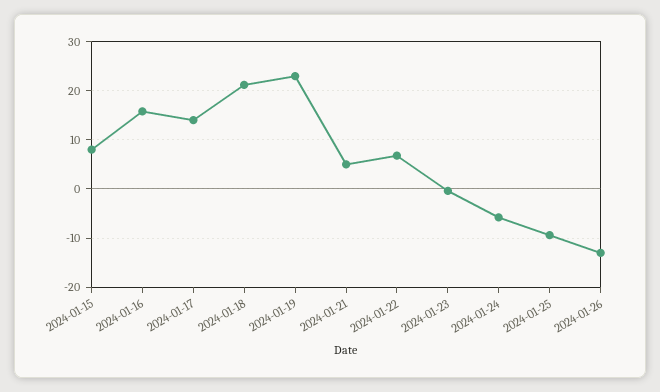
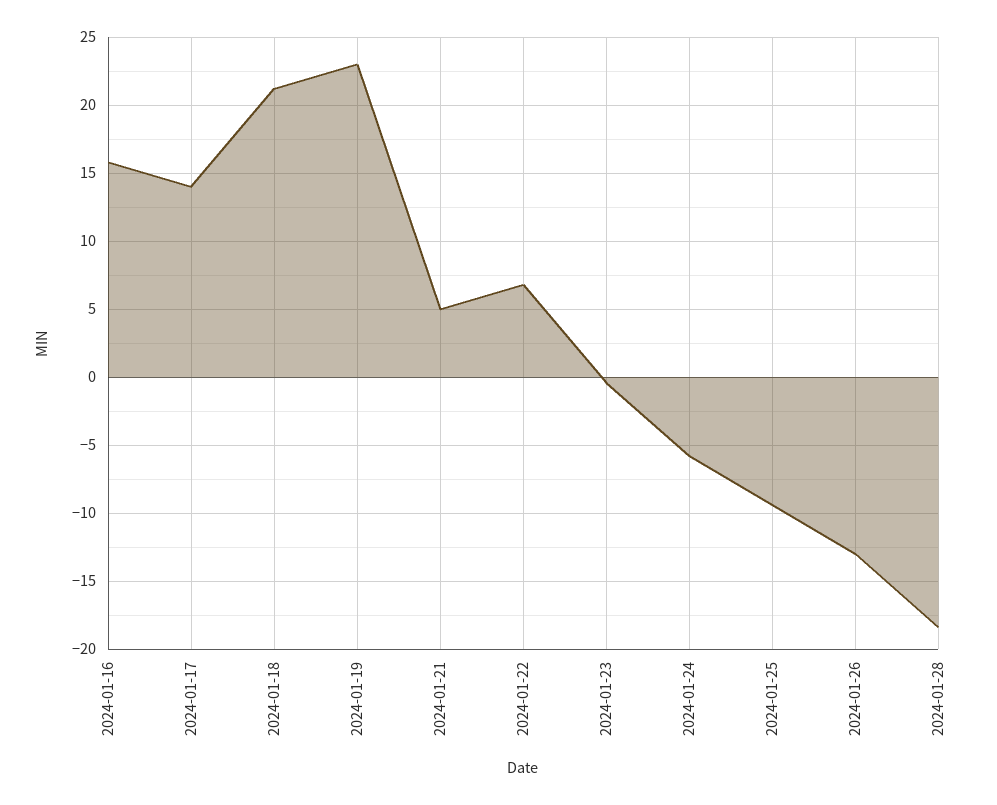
2024-01-15: 8 -> none
2024-01-28: none -> -18.5

